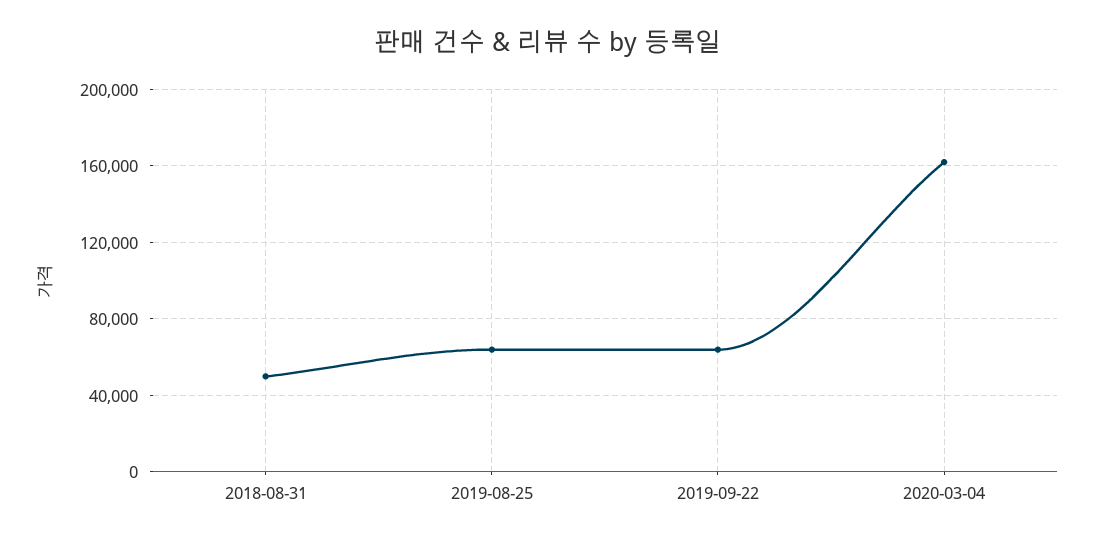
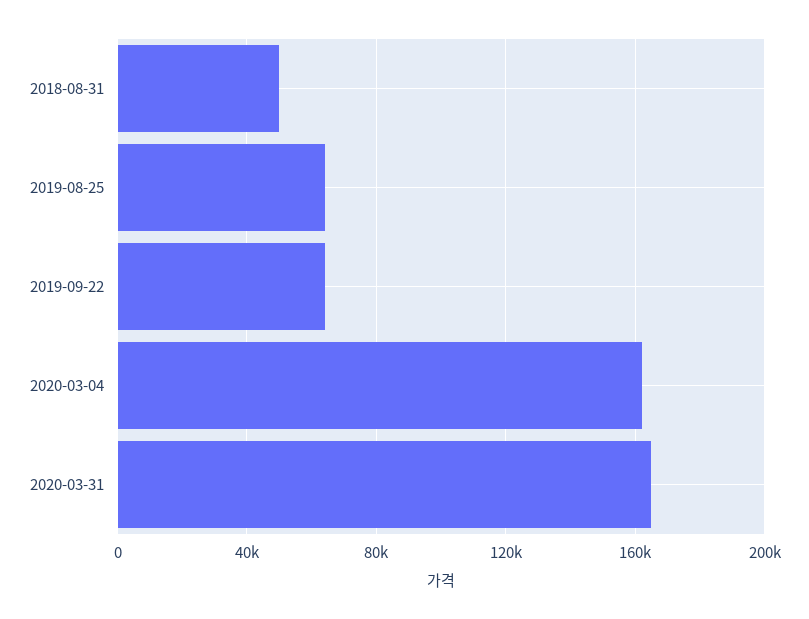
2020-03-31: none -> 165000

